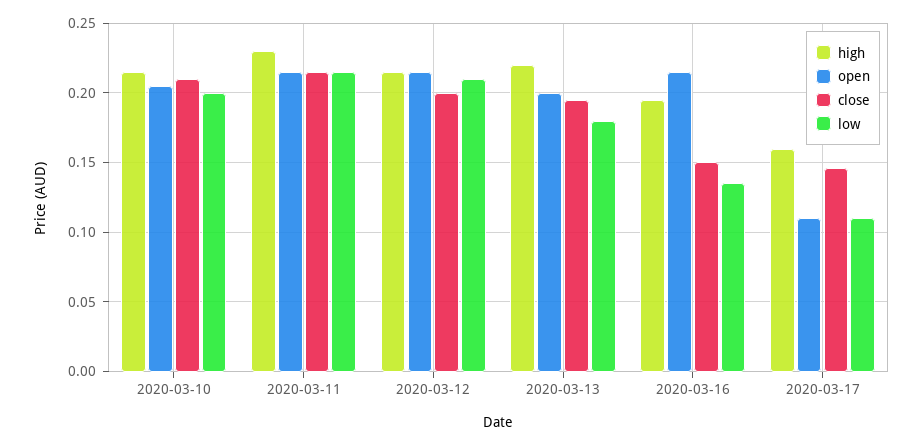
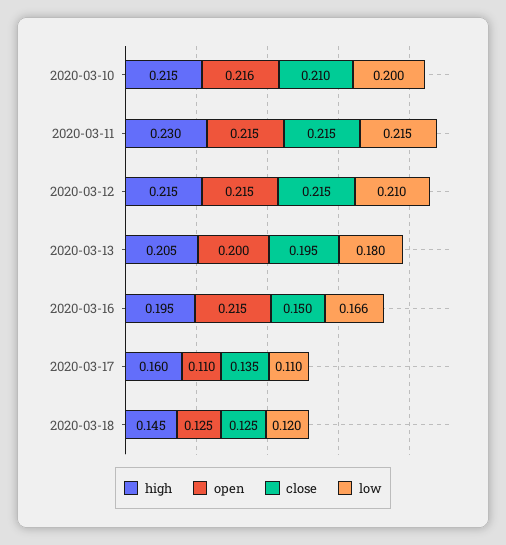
open, 2020-03-10: 0.205 -> 0.216
close, 2020-03-12: 0.2 -> 0.215
high, 2020-03-13: 0.22 -> 0.205
low, 2020-03-16: 0.135 -> 0.166
close, 2020-03-17: 0.145 -> 0.135
high, 2020-03-18: none -> 0.145
open, 2020-03-18: none -> 0.125
close, 2020-03-18: none -> 0.125
low, 2020-03-18: none -> 0.12

